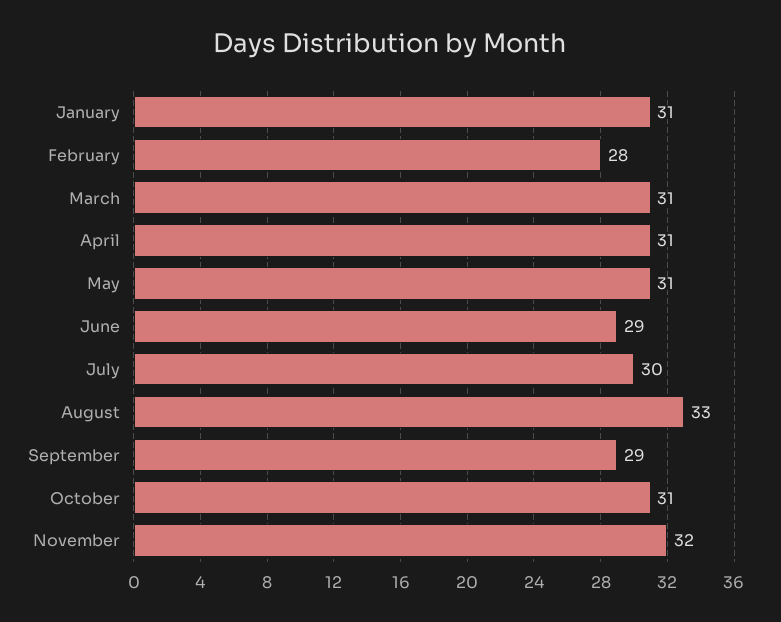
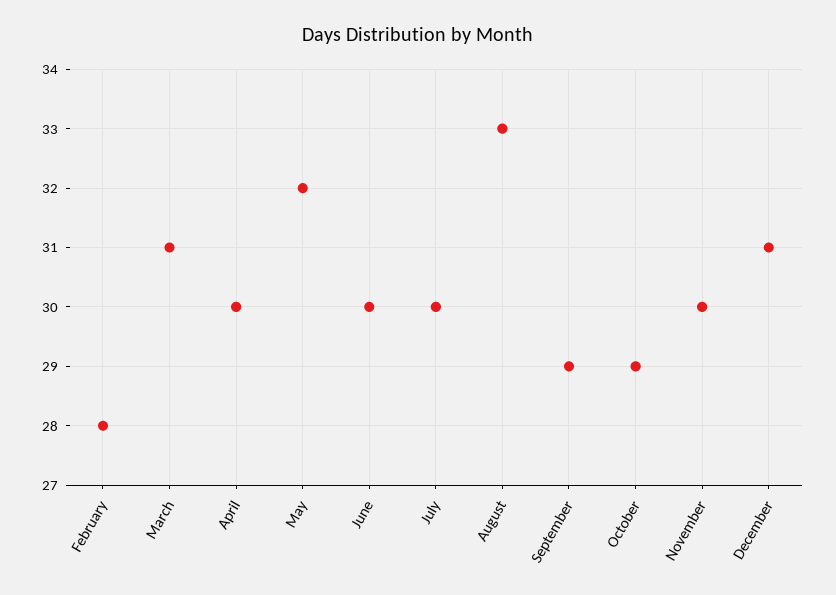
January: 31 -> none
April: 31 -> 30
May: 31 -> 32
June: 29 -> 30
October: 31 -> 29
November: 32 -> 30
December: none -> 31

